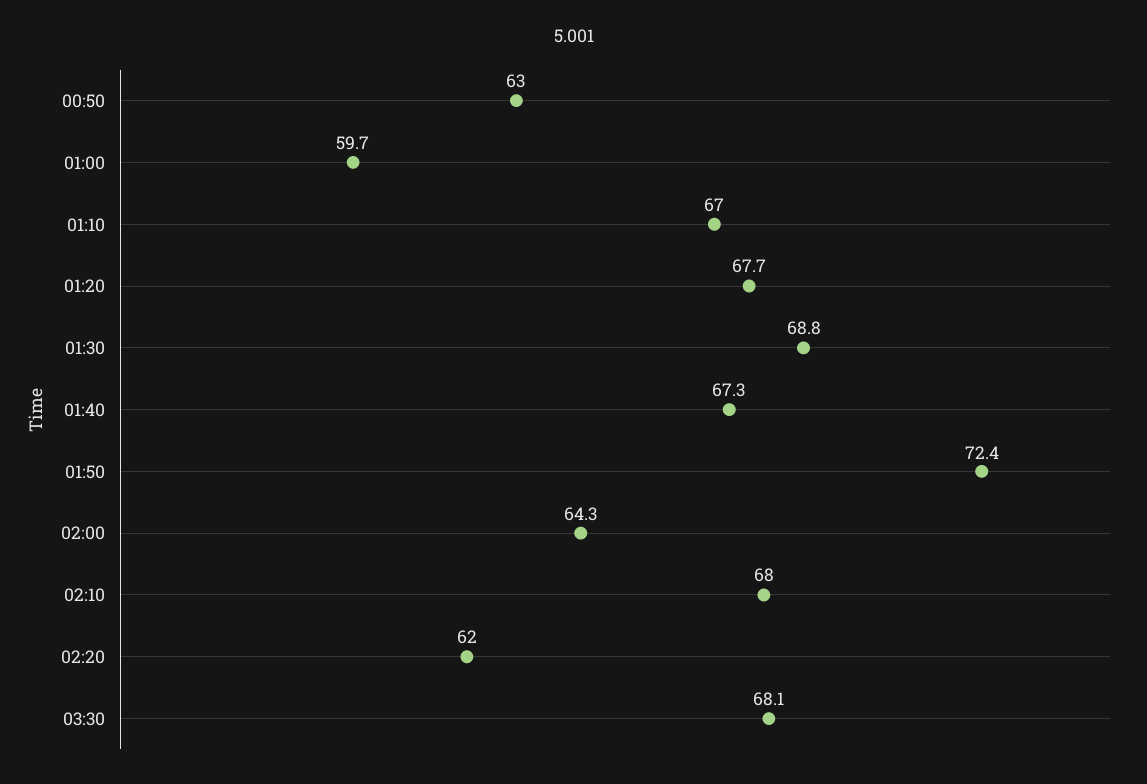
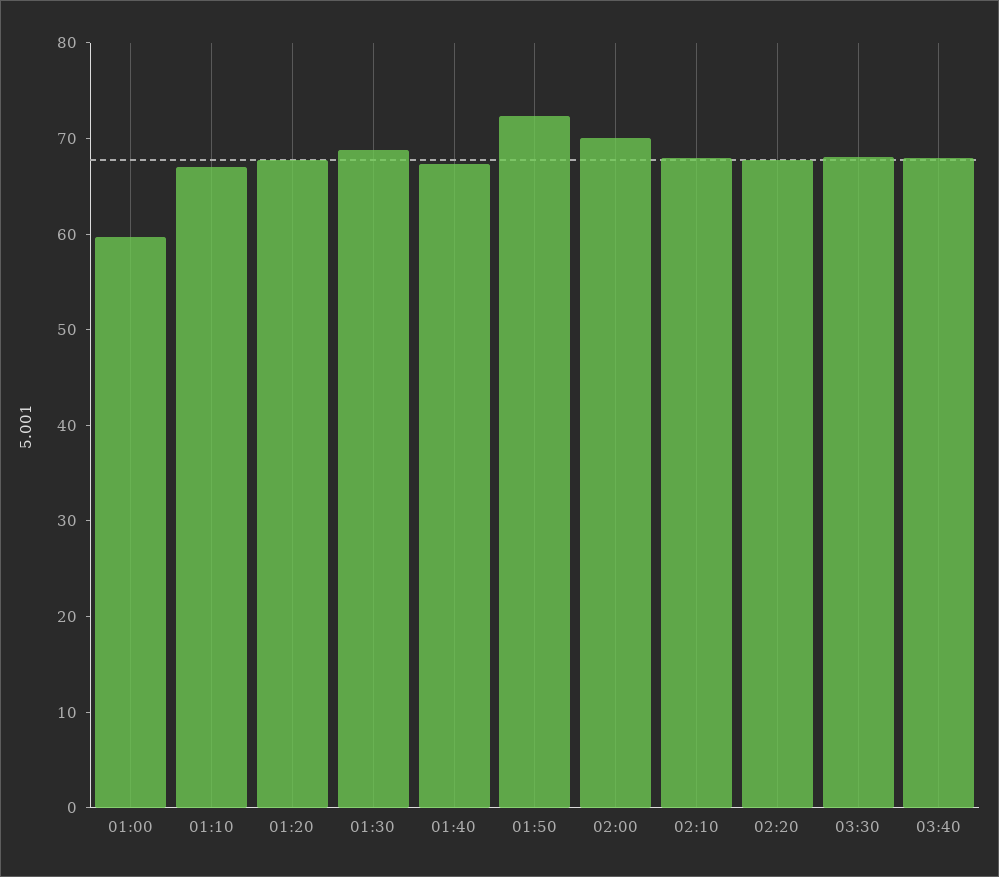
00:50: 63 -> none
02:00: 64.3 -> 70
02:20: 62 -> 68
03:40: none -> 68

